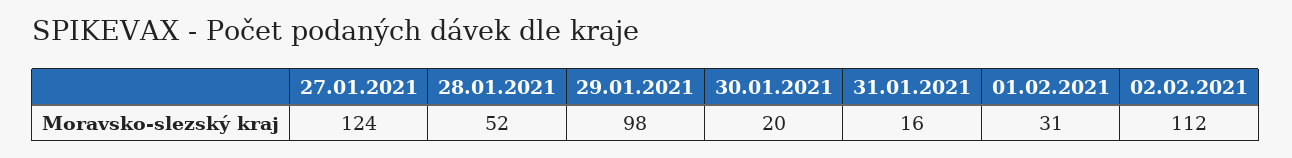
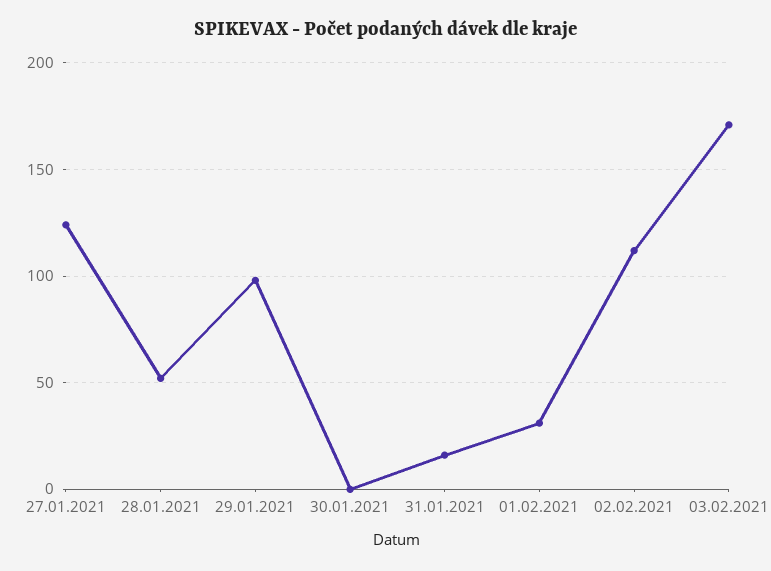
30.01.2021: 20 -> 0
03.02.2021: none -> 170

